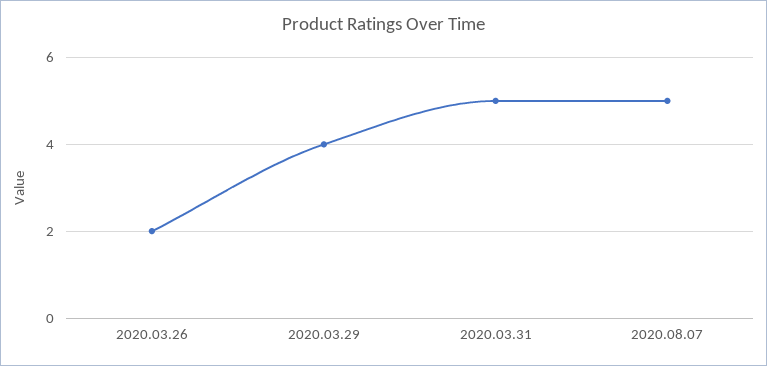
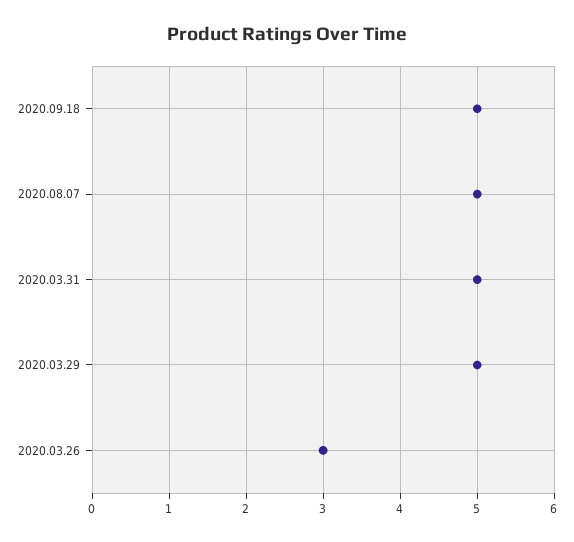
2020.03.26: 2 -> 3
2020.03.29: 4 -> 5
2020.09.18: none -> 5

